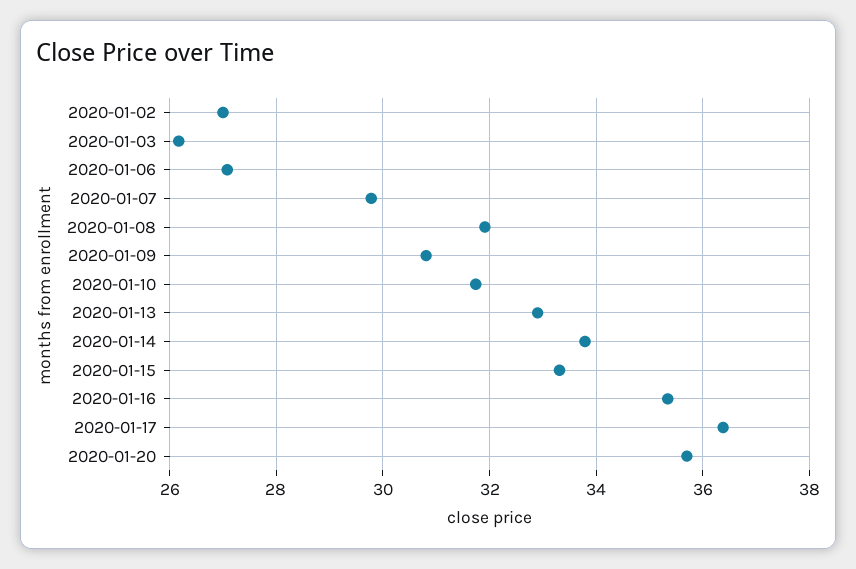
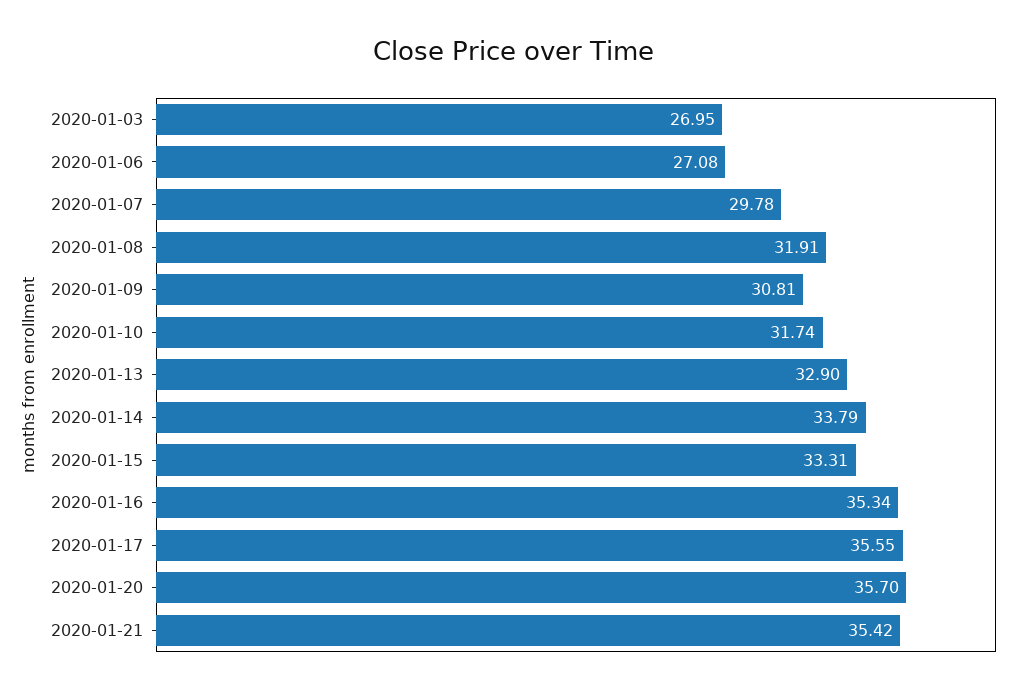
2020-01-02: 27 -> none
2020-01-03: 26.2 -> 26.95
2020-01-17: 36.4 -> 35.55
2020-01-21: none -> 35.42

